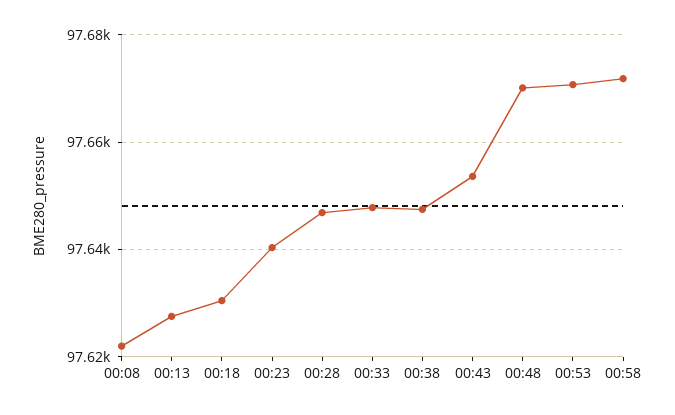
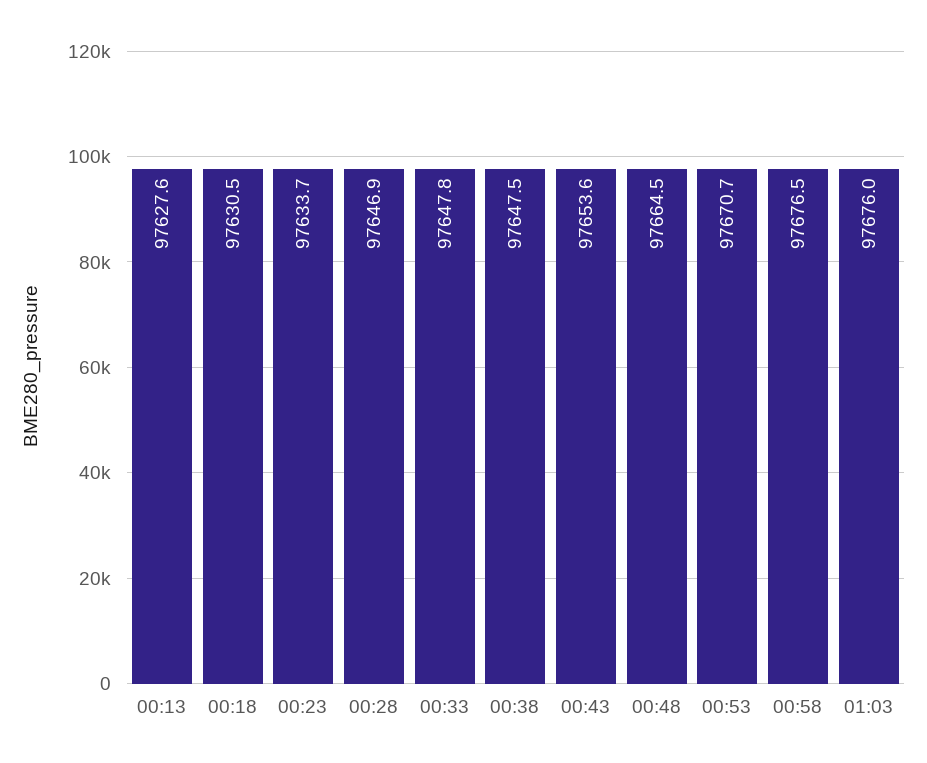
00:08: 97622 -> none
00:23: 97640 -> 97633.7
00:48: 97670 -> 97664.5
00:58: 97672 -> 97676.5
01:03: none -> 97676

